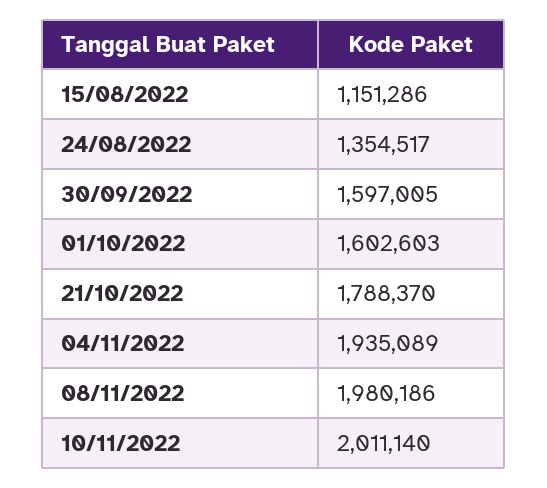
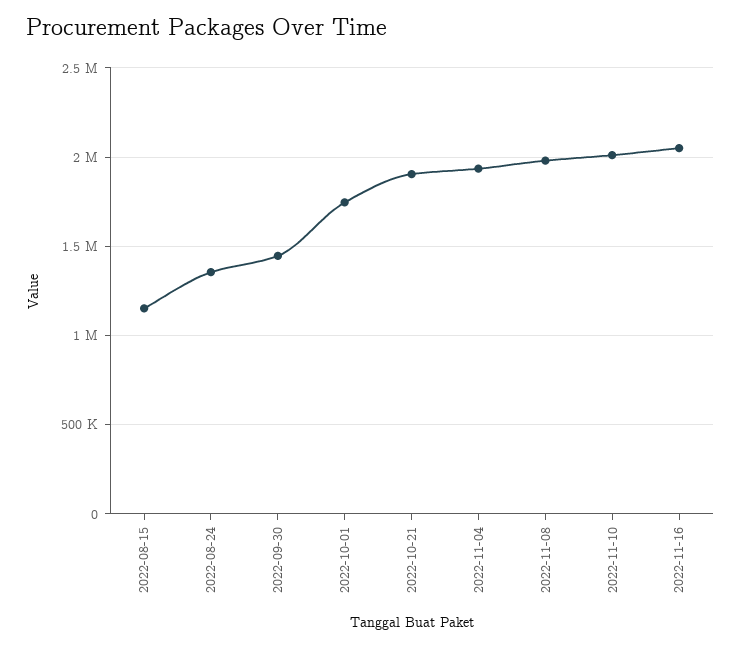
30/09/2022: 1597005 -> 1450000
01/10/2022: 1602603 -> 1750000
21/10/2022: 1788370 -> 1900000
2022-11-16: none -> 2050000

